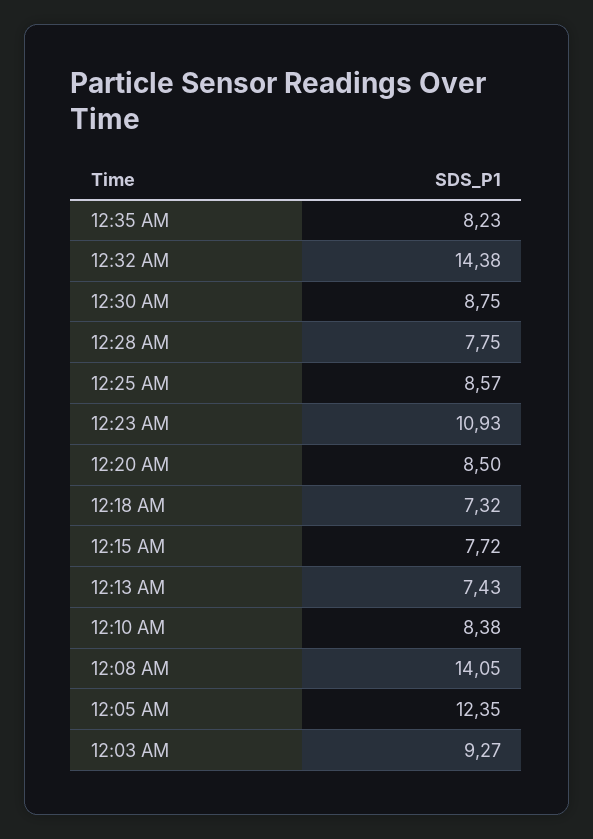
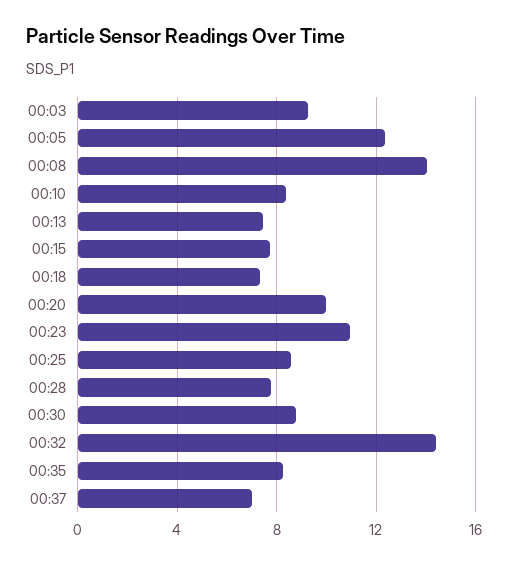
12:20 AM: 8.5 -> 10
00:37: none -> 7

